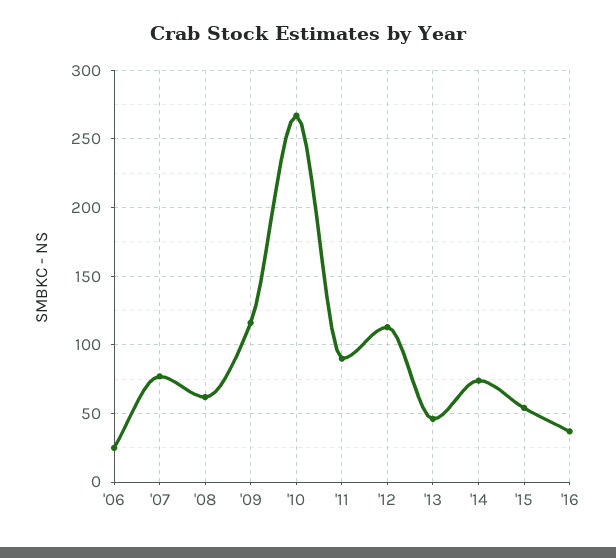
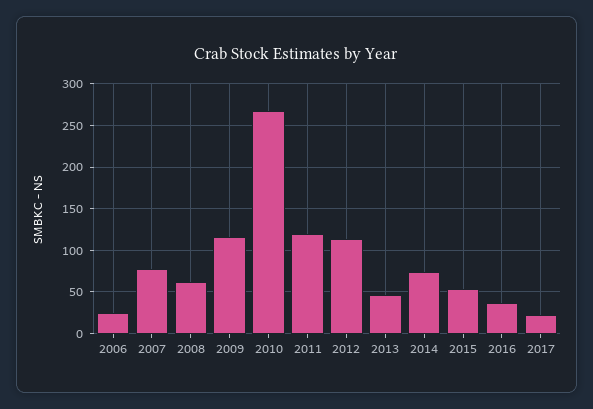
'11: 90 -> 120
2017: none -> 20

